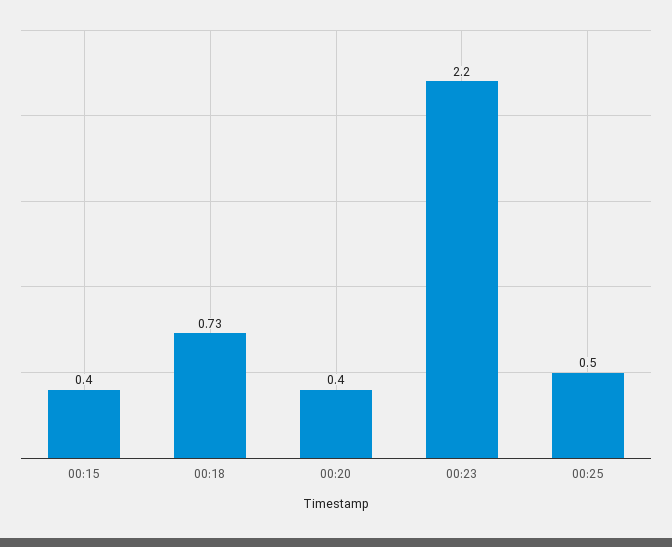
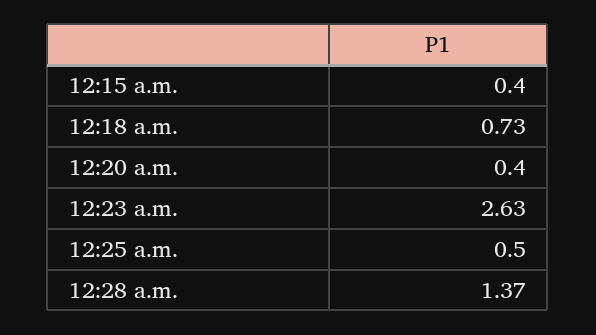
00:23: 2.2 -> 2.63
12:28 a.m.: none -> 1.37

